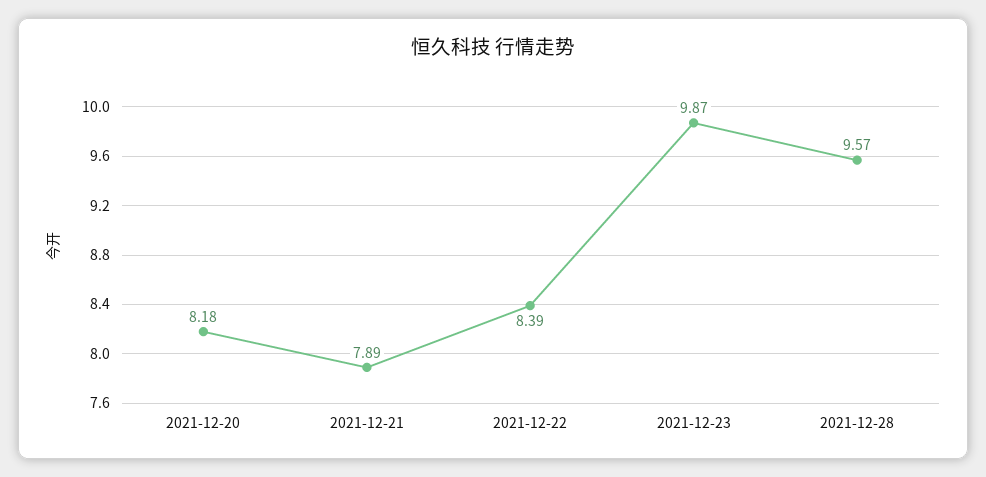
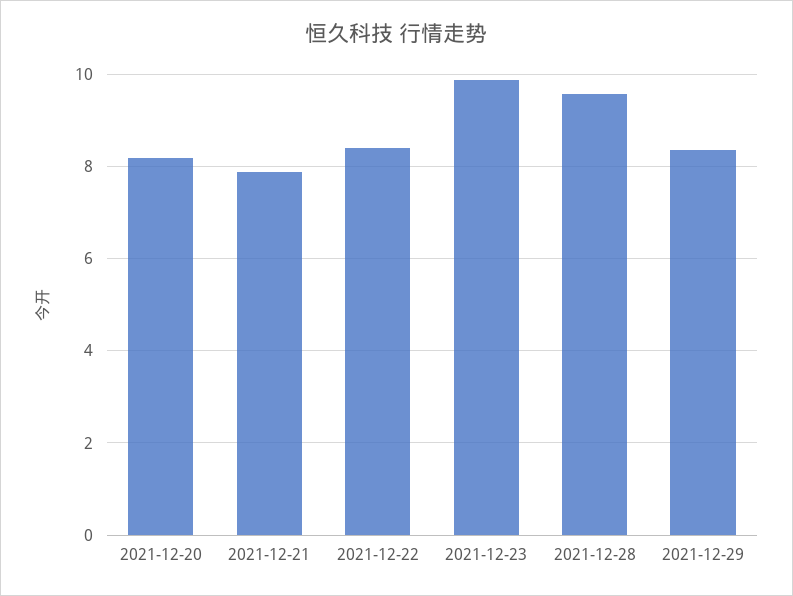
2021-12-29: none -> 8.4

